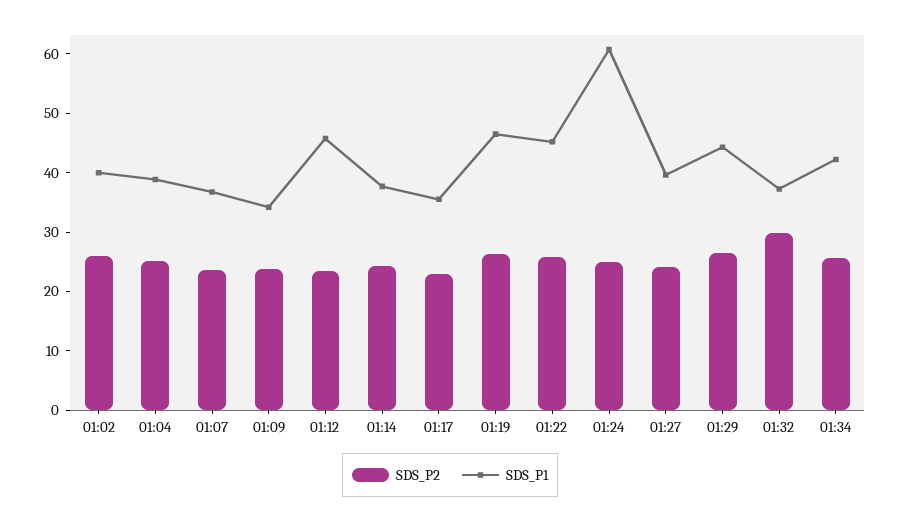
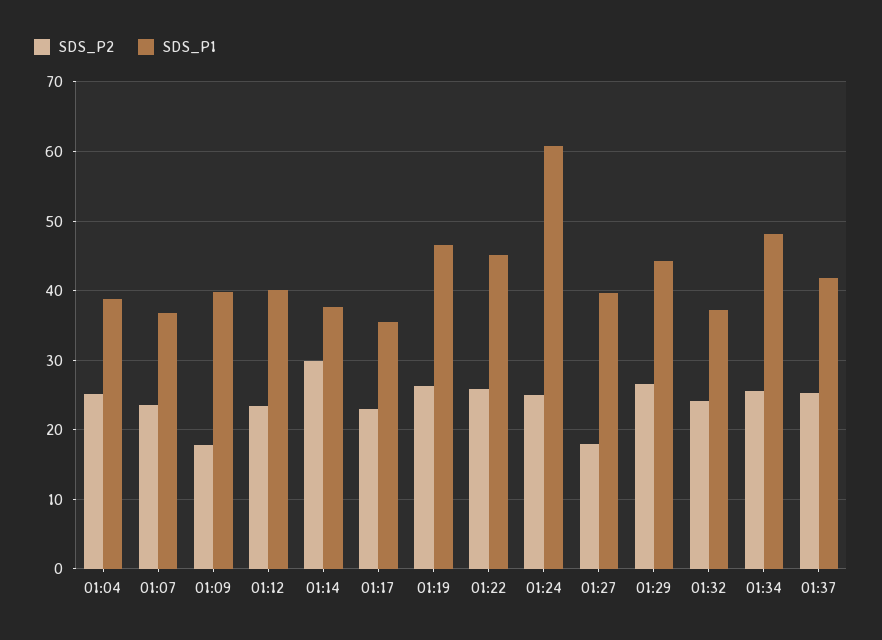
SDS_P2, 01:02: 26 -> none
SDS_P1, 01:02: 40 -> none
SDS_P2, 01:09: 24 -> 18
SDS_P1, 01:09: 34 -> 40
SDS_P1, 01:12: 46 -> 40
SDS_P2, 01:14: 24 -> 30
SDS_P2, 01:27: 24 -> 18
SDS_P2, 01:32: 30 -> 24
SDS_P1, 01:34: 42 -> 48
SDS_P2, 01:37: none -> 25
SDS_P1, 01:37: none -> 42

